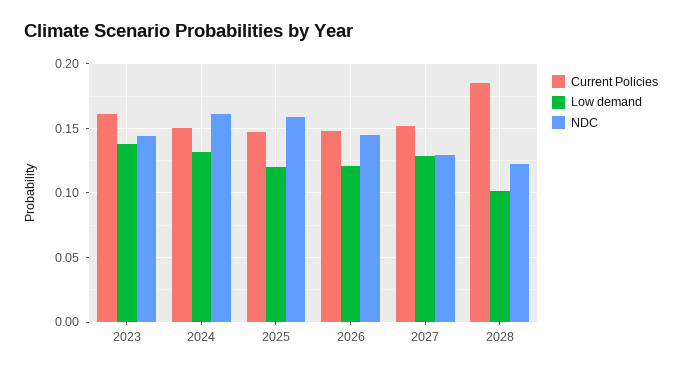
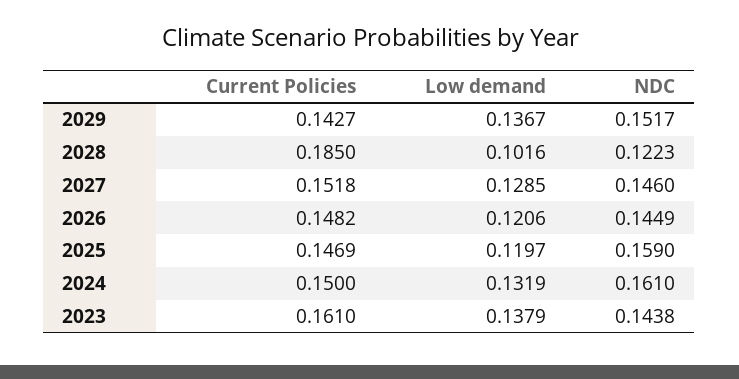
NDC, 2027: 0.13 -> 0.146
Current Policies, 2029: none -> 0.1427
Low demand, 2029: none -> 0.1367
NDC, 2029: none -> 0.1517

